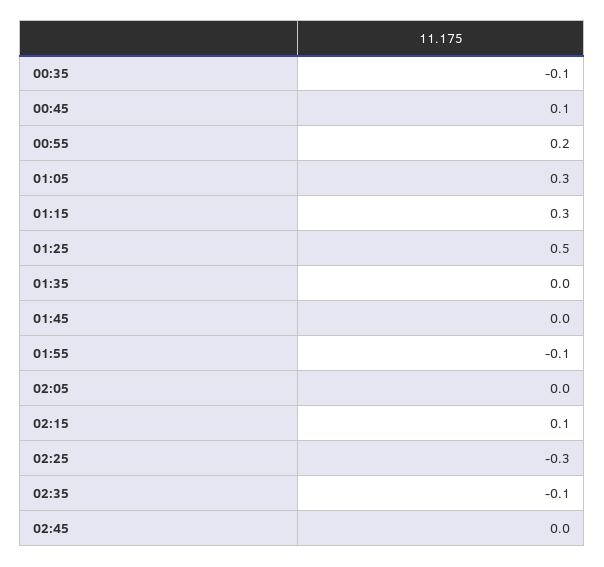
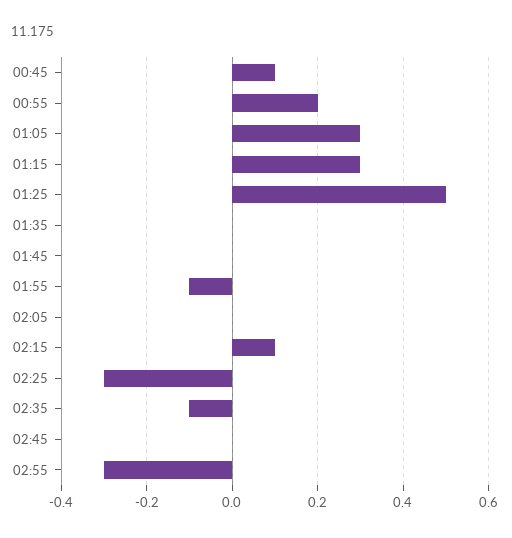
00:35: -0.1 -> none
02:55: none -> -0.3

